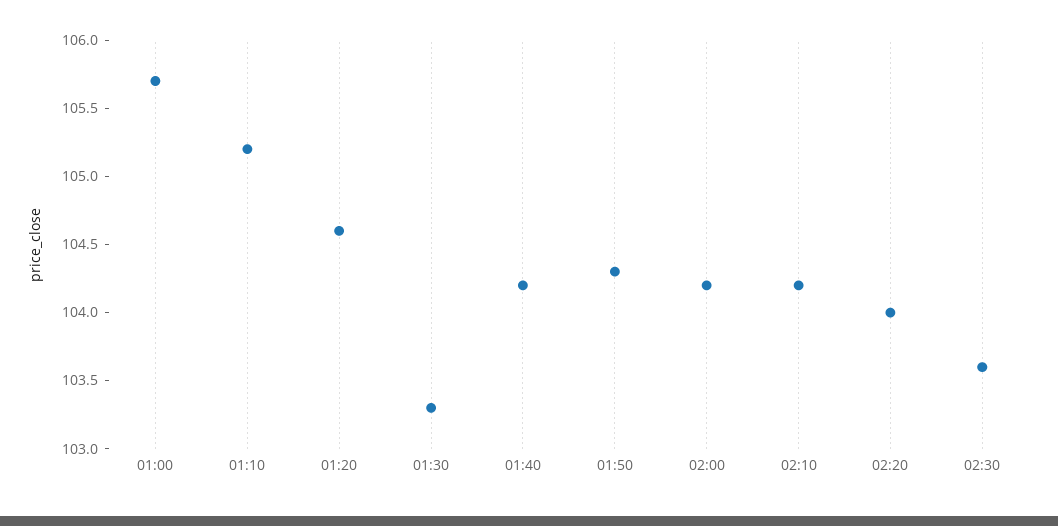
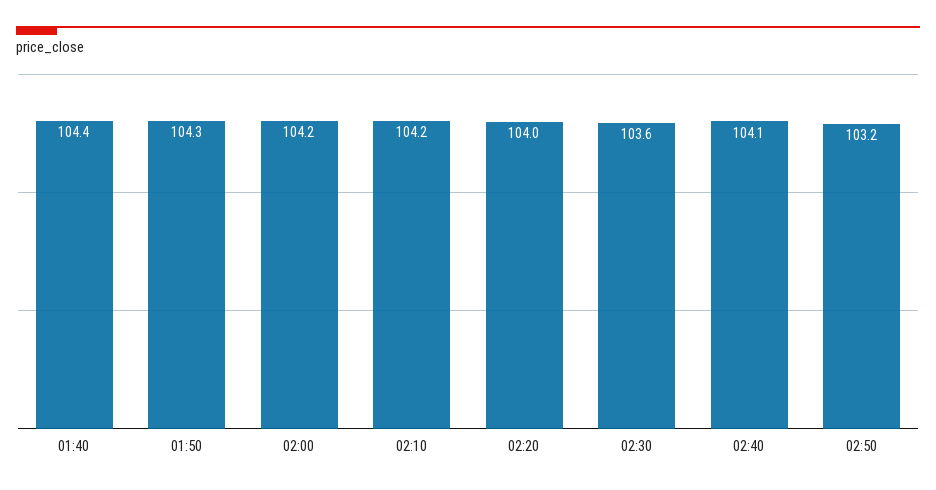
01:00: 105.7 -> none
01:10: 105.2 -> none
01:20: 104.6 -> none
01:30: 103.3 -> none
01:40: 104.2 -> 104.4
02:40: none -> 104.1
02:50: none -> 103.2

